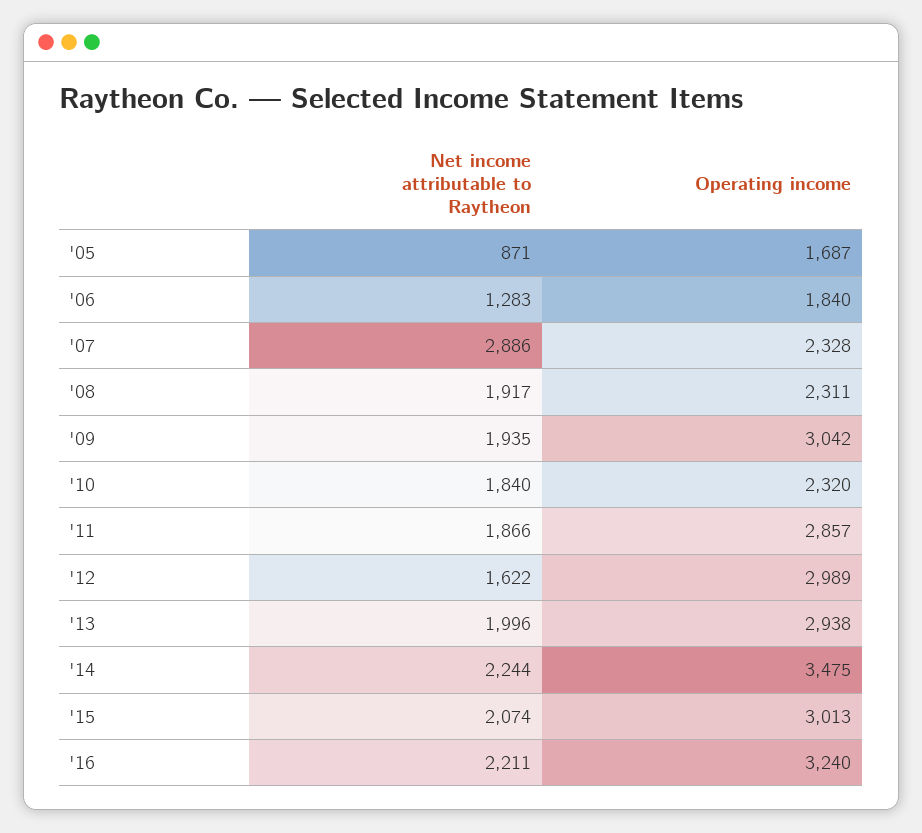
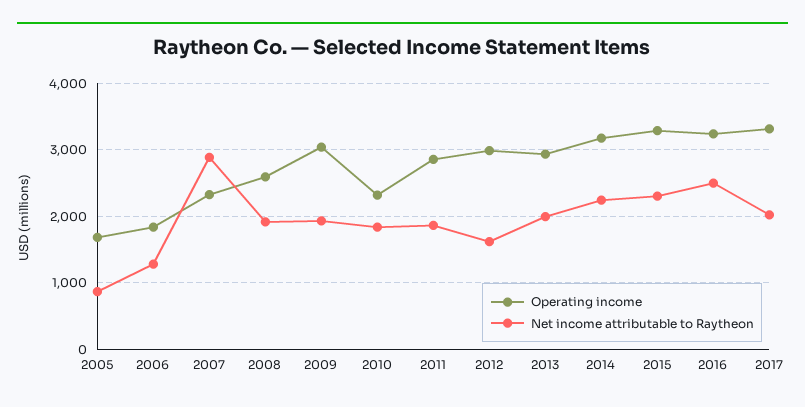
Operating income, '08: 2311 -> 2600
Operating income, '14: 3475 -> 3200
Net income attributable to Raytheon, '15: 2074 -> 2300
Operating income, '15: 3013 -> 3300
Net income attributable to Raytheon, '16: 2211 -> 2500
Operating income, 2017: none -> 3300
Net income attributable to Raytheon, 2017: none -> 2000

